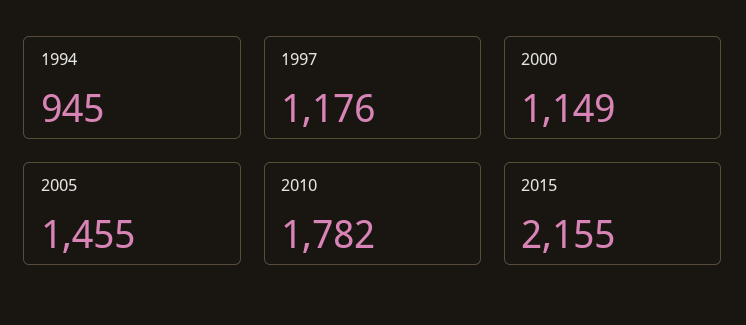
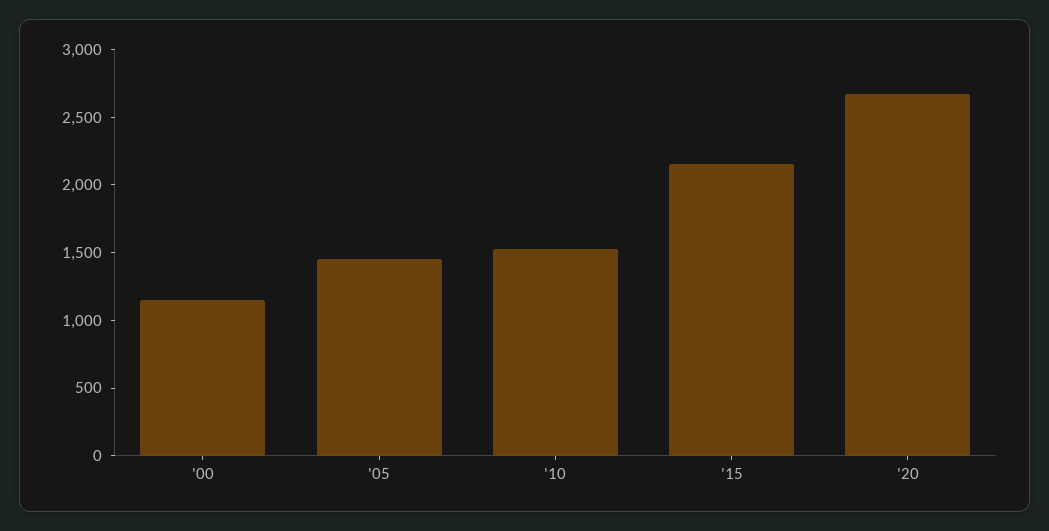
1994: 945 -> none
1997: 1176 -> none
2010: 1782 -> 1500
'20: none -> 2700

